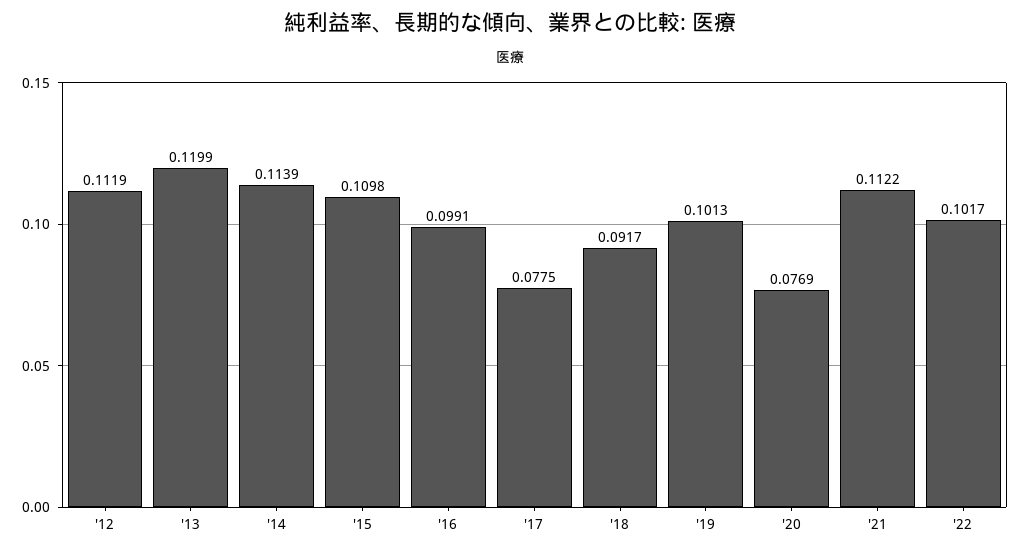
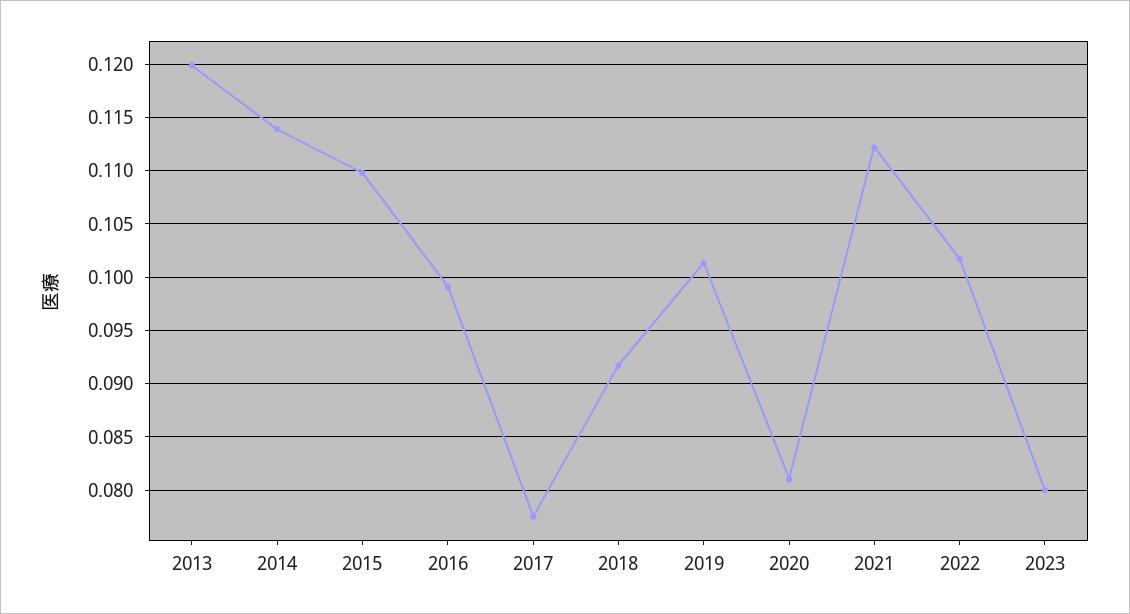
'12: 0.1119 -> none
'20: 0.0769 -> 0.081
2023: none -> 0.08

